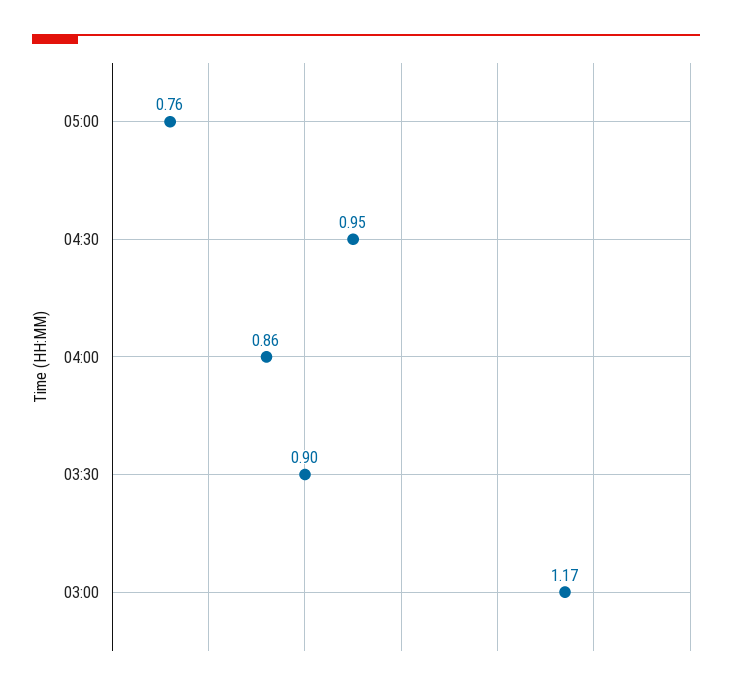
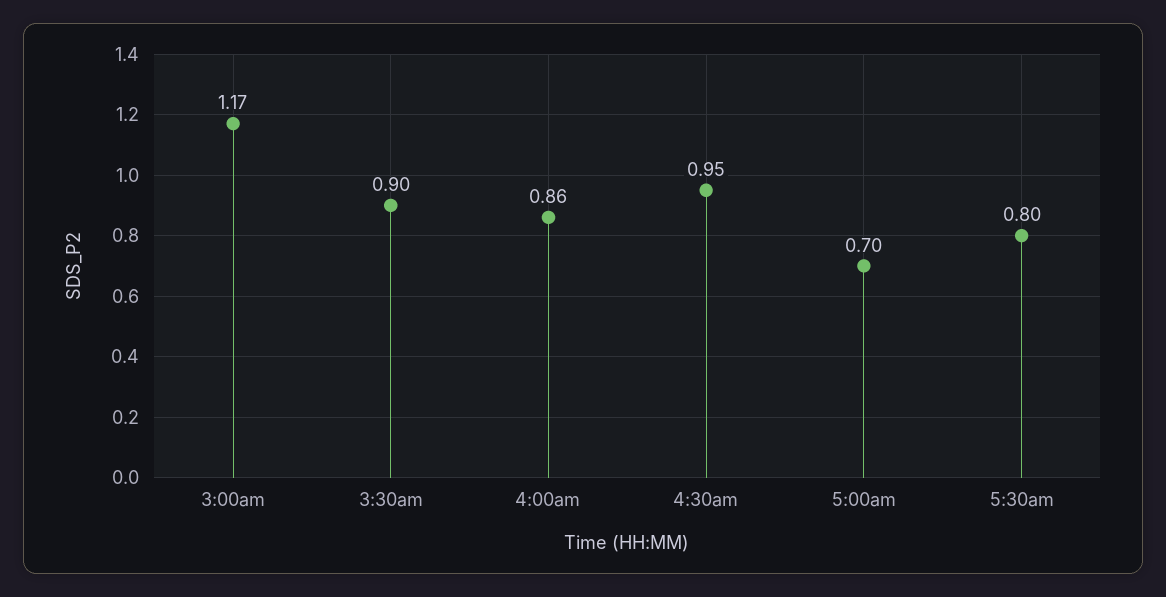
05:00: 0.76 -> 0.7
5:30am: none -> 0.8

